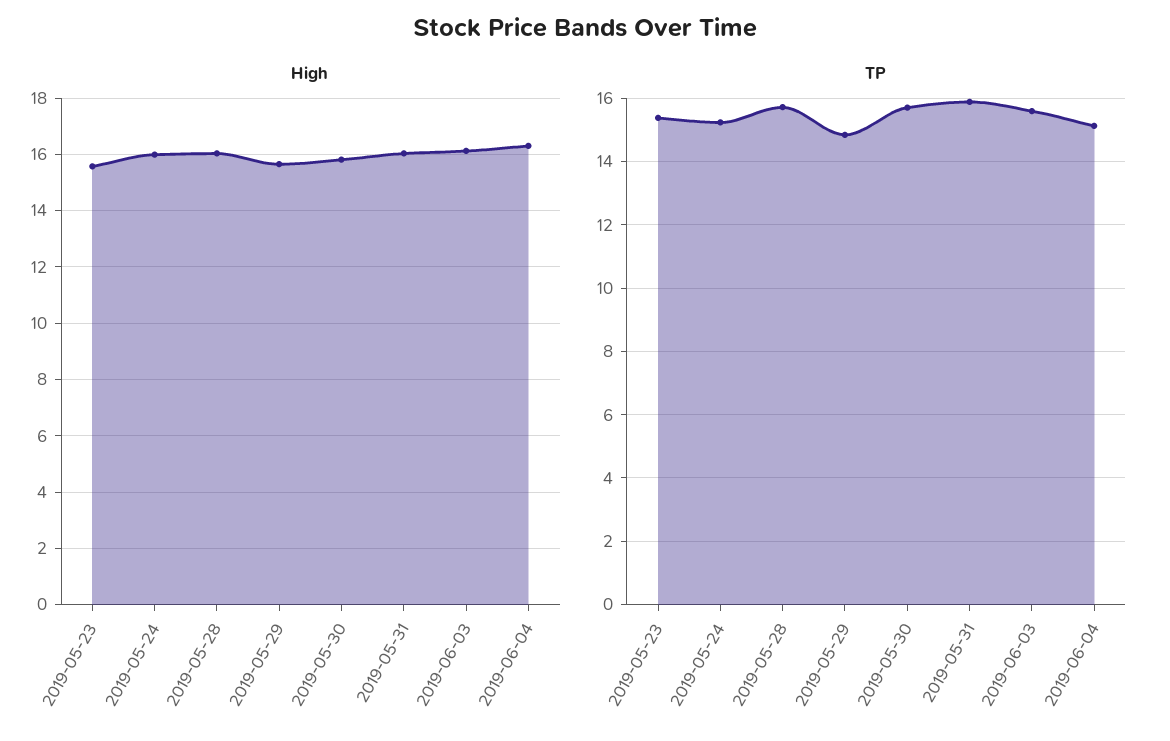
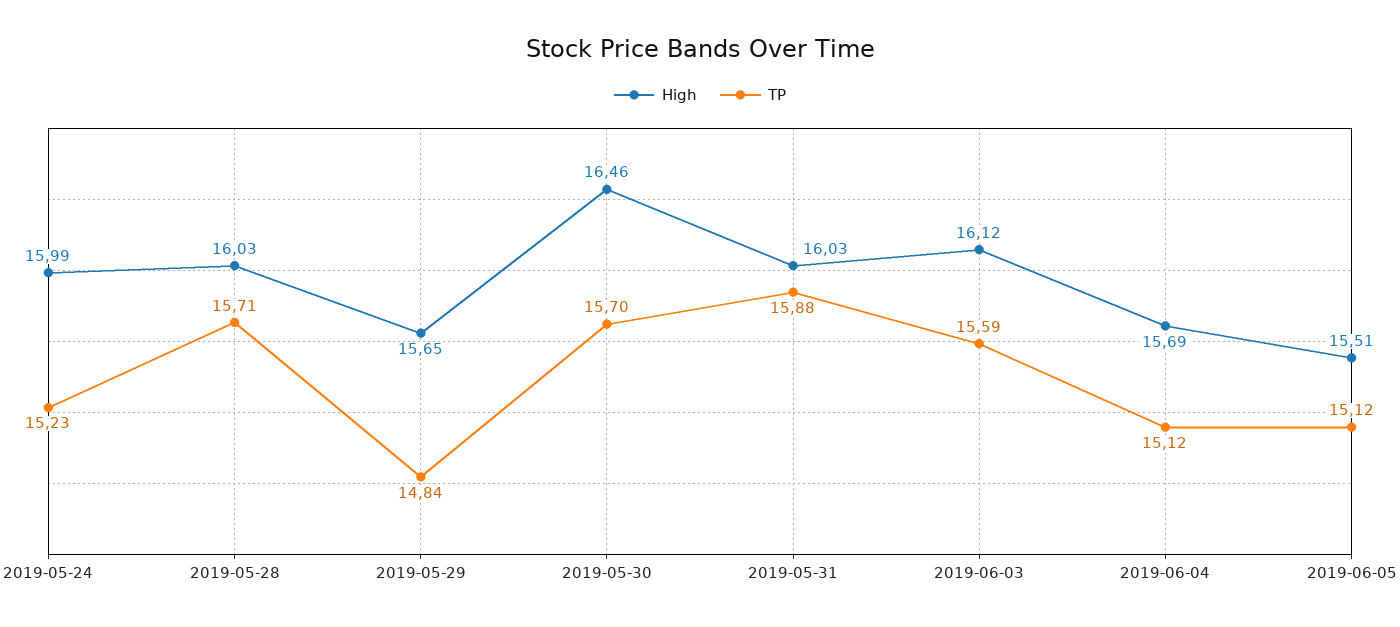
High, 2019-05-23: 15.5 -> none
High, 2019-05-30: 15.75 -> 16.46
High, 2019-06-04: 16.25 -> 15.69
TP, 2019-05-23: 15.4 -> none
High, 2019-06-05: none -> 15.51
TP, 2019-06-05: none -> 15.12

